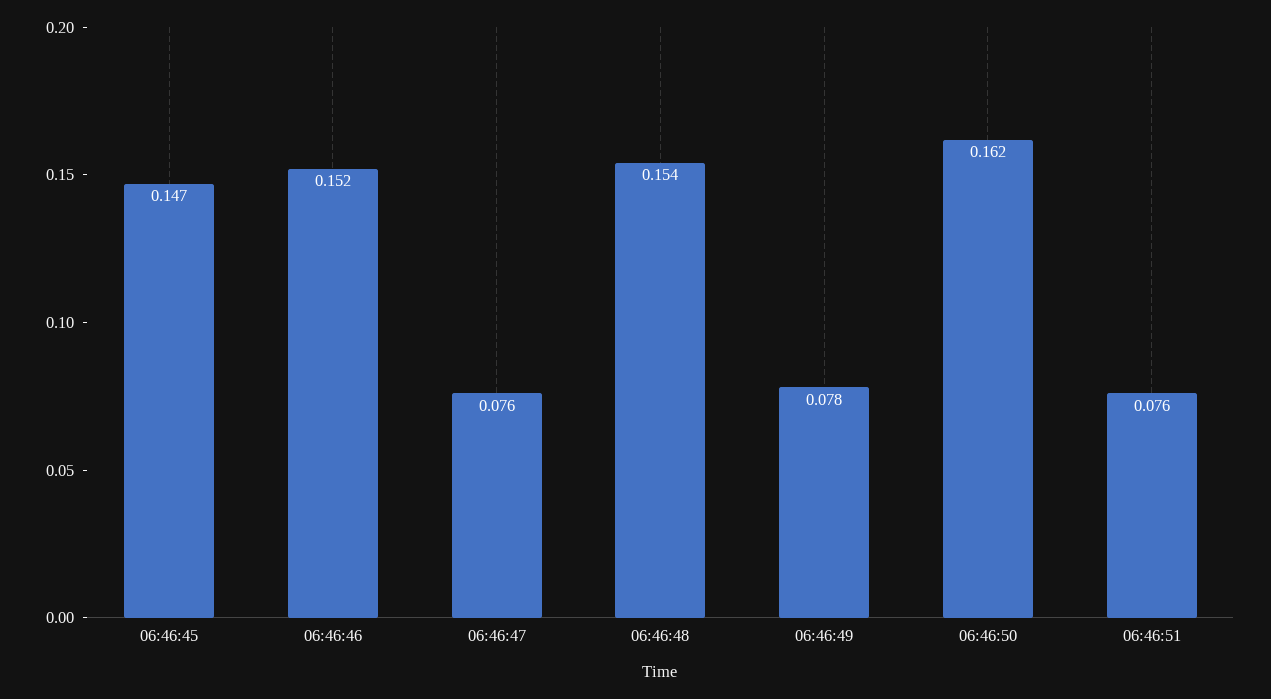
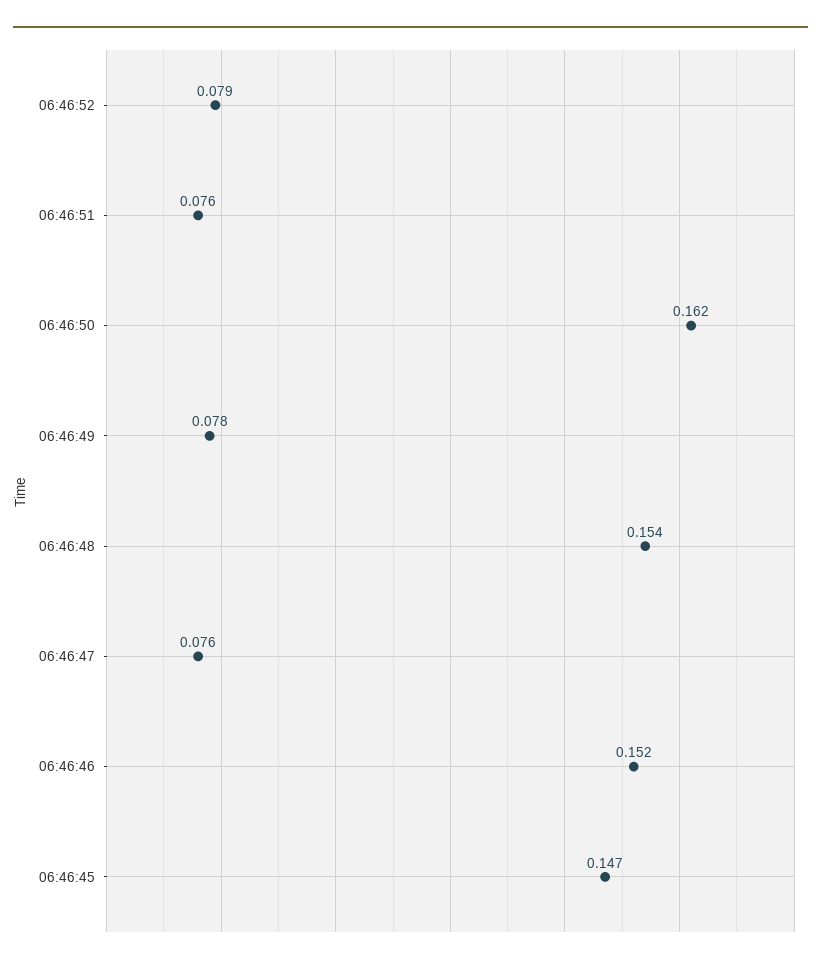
06:46:52: none -> 0.079

